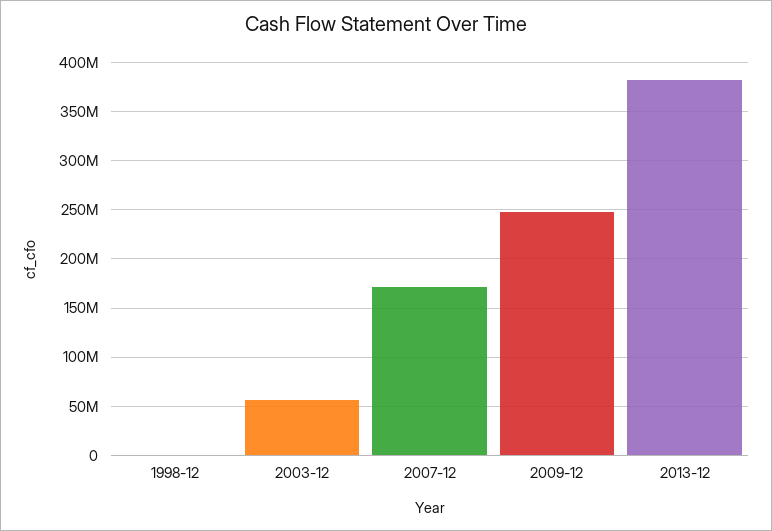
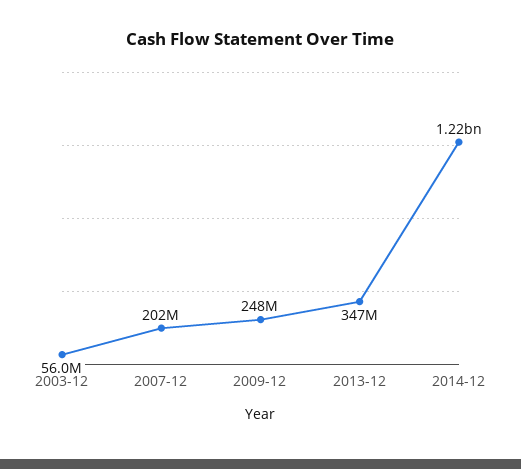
1998-12: 0 -> none
2007-12: 170000000 -> 202000000
2013-12: 380000000 -> 347000000
2014-12: none -> 1220000000

